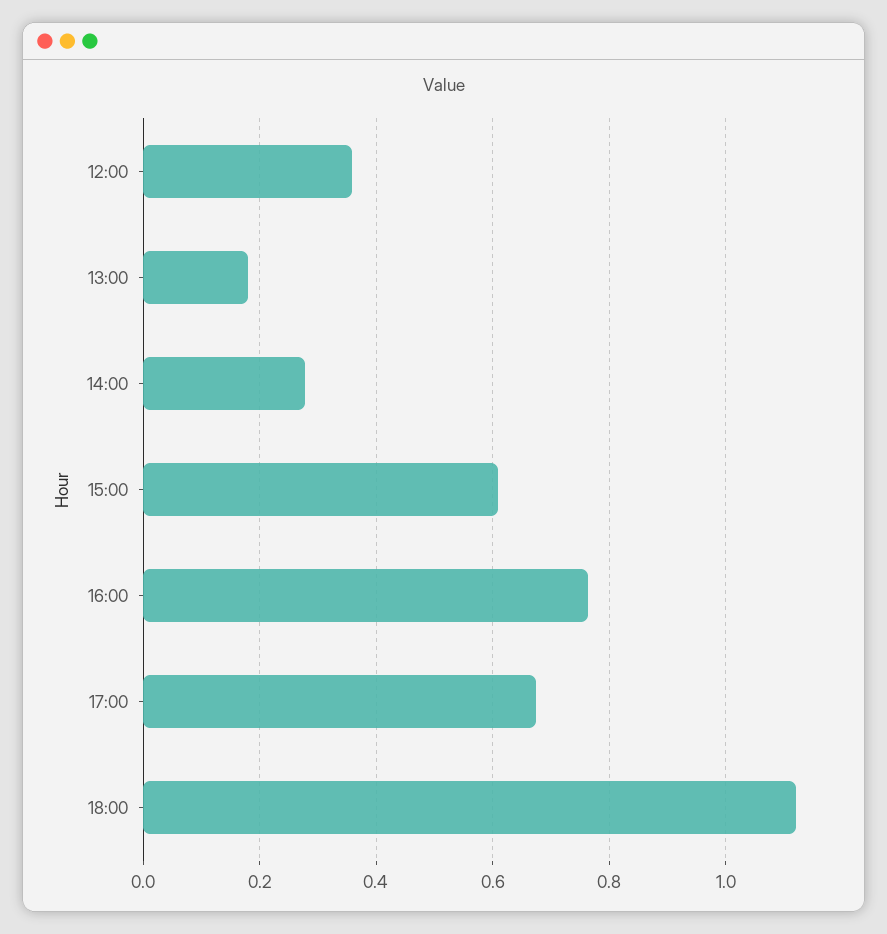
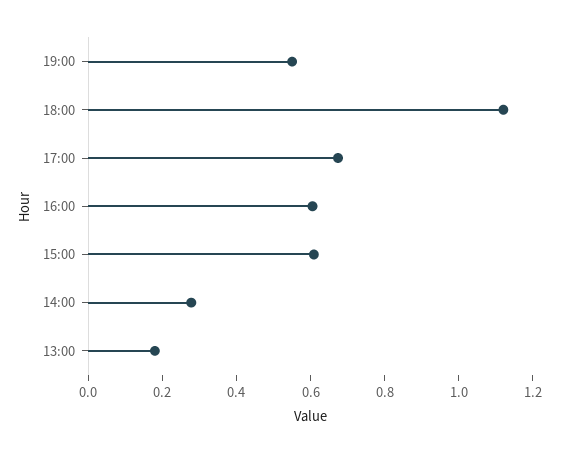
12:00: 0.36 -> none
16:00: 0.76 -> 0.6
19:00: none -> 0.55

